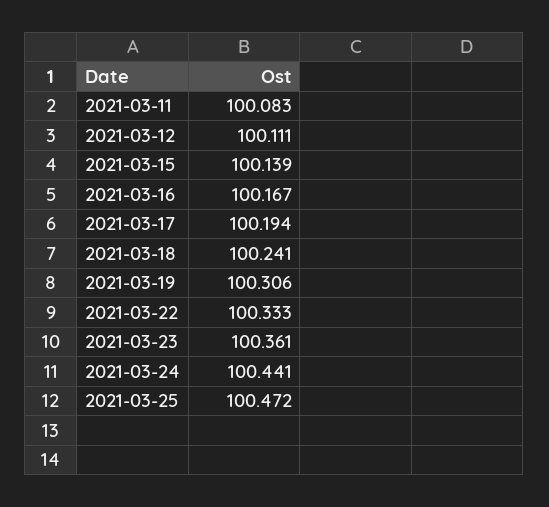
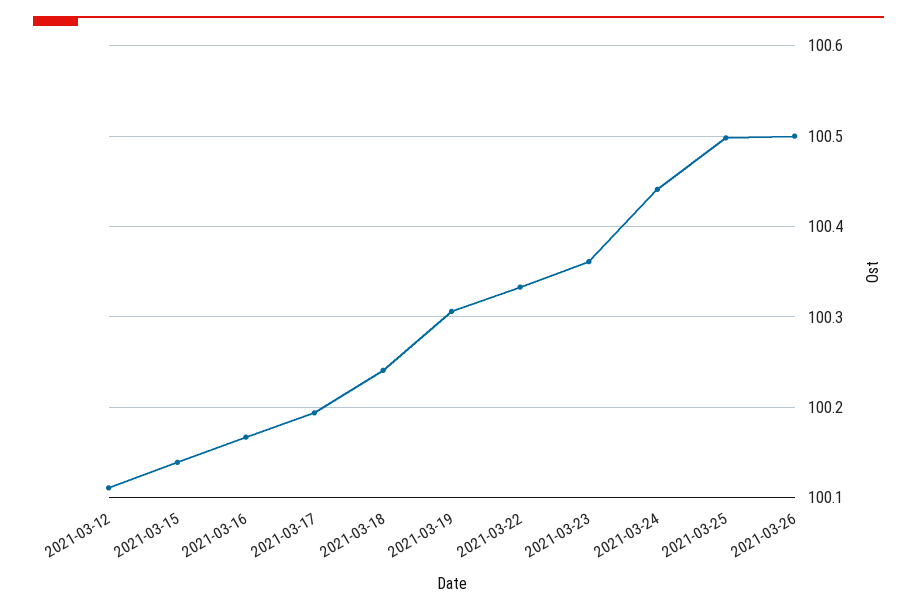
2021-03-11: 100.083 -> none
2021-03-25: 100.472 -> 100.5
2021-03-26: none -> 100.5

